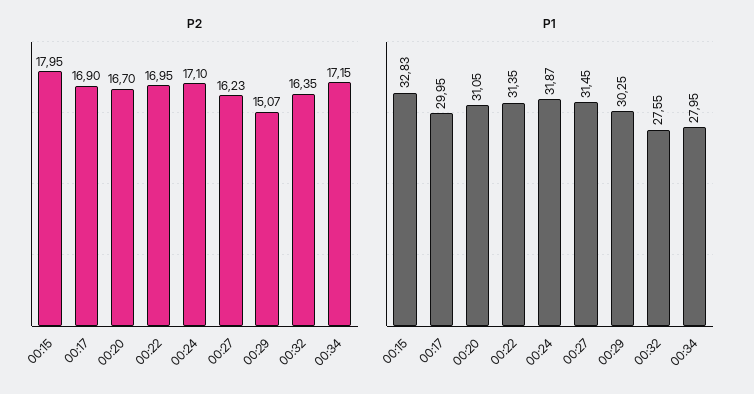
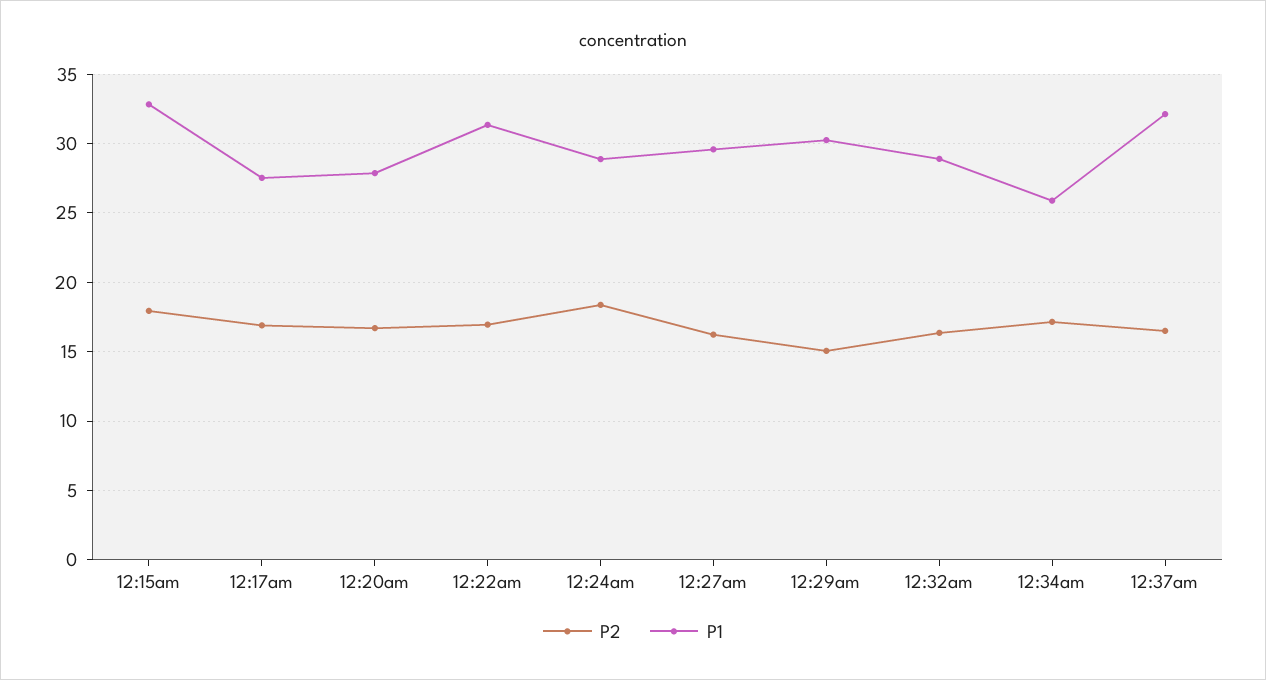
P2, 00:24: 17.1 -> 18.5
P1, 00:17: 29.95 -> 27.5
P1, 00:20: 31.05 -> 28
P1, 00:24: 31.87 -> 29
P1, 00:27: 31.45 -> 29.5
P1, 00:32: 27.55 -> 29
P1, 00:34: 27.95 -> 26
P2, 12:37am: none -> 16.5
P1, 12:37am: none -> 32

